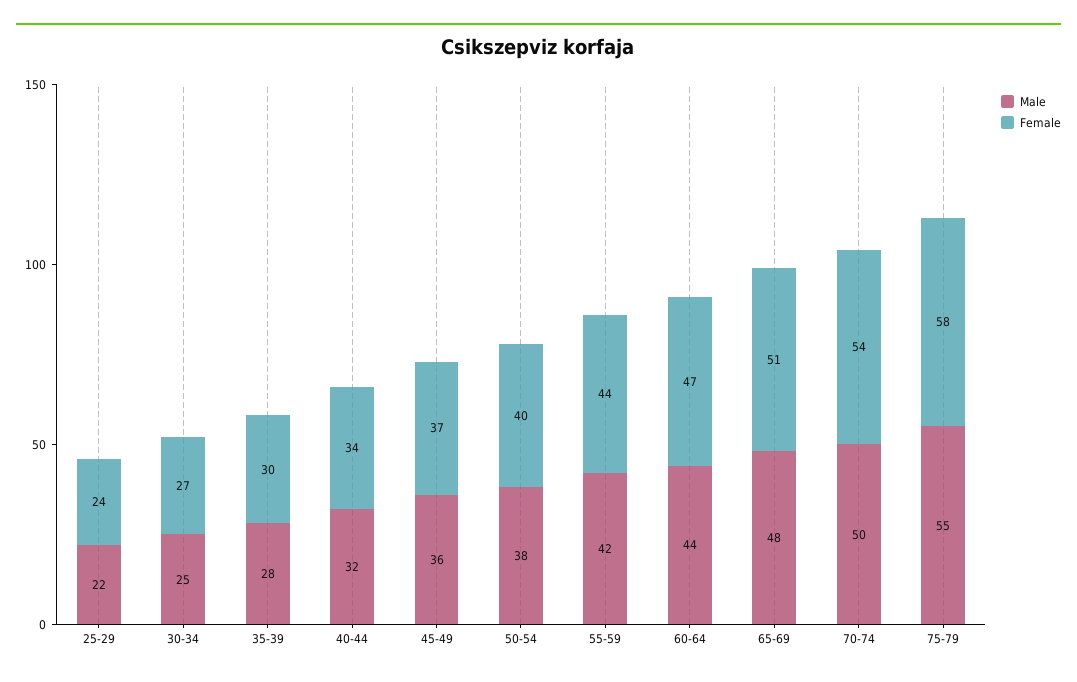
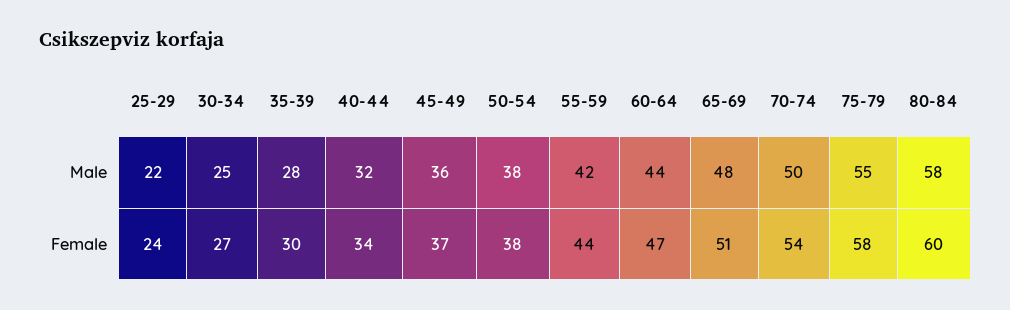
Female, 50-54: 40 -> 38
Male, 80-84: none -> 58
Female, 80-84: none -> 60

